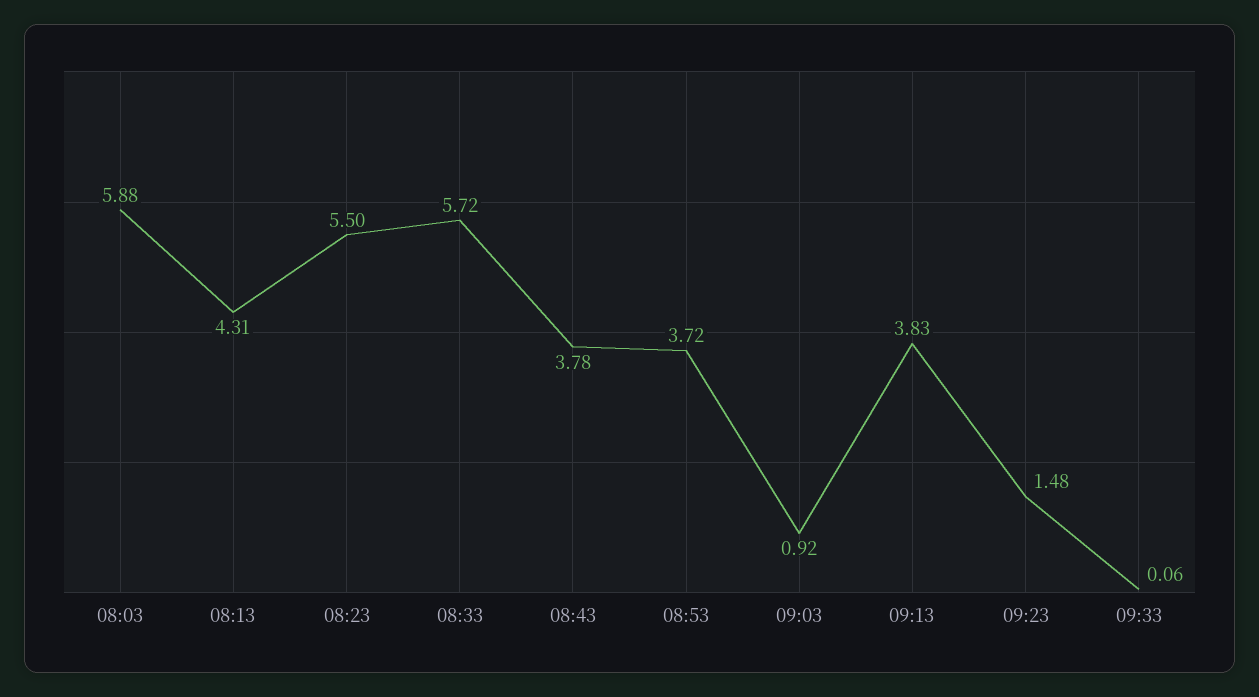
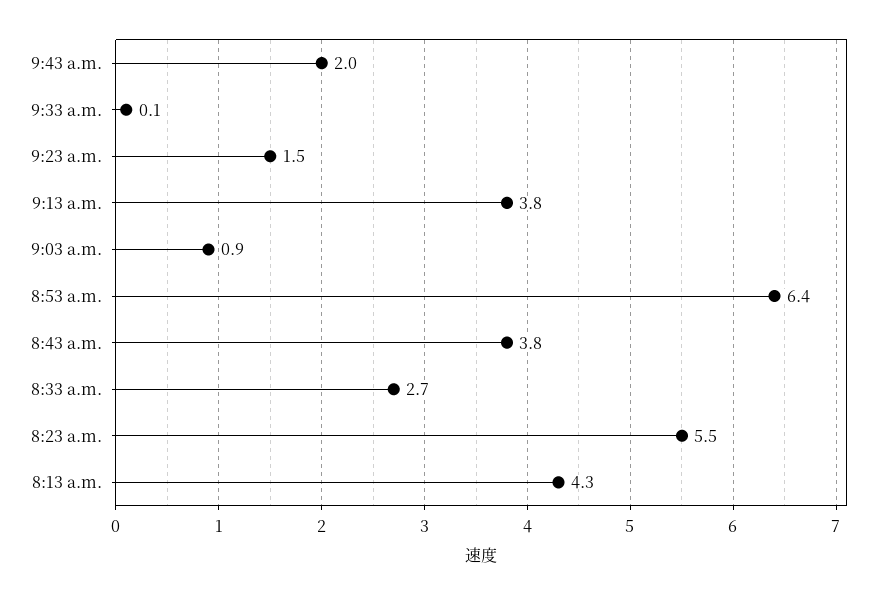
08:03: 5.88 -> none
08:33: 5.72 -> 2.7
08:53: 3.72 -> 6.4
9:43 a.m.: none -> 2

